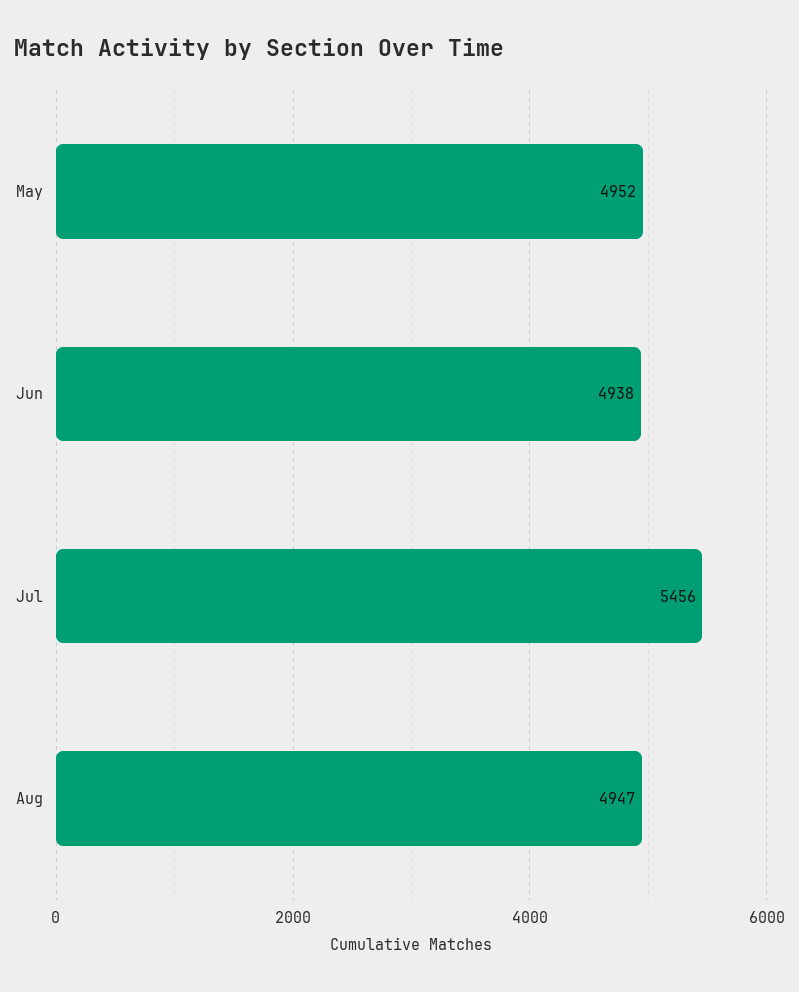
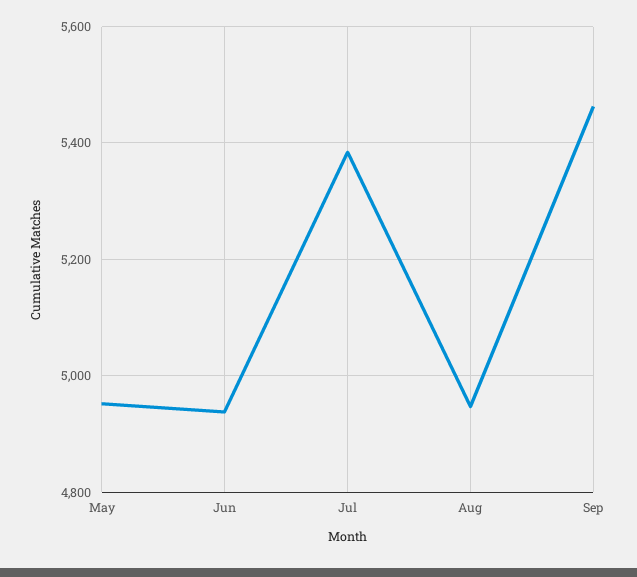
Jul: 5456 -> 5380
Sep: none -> 5460

